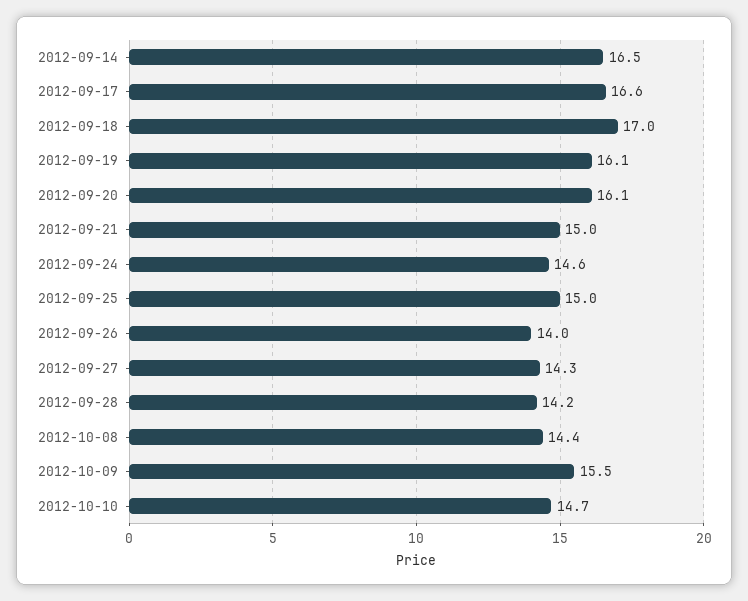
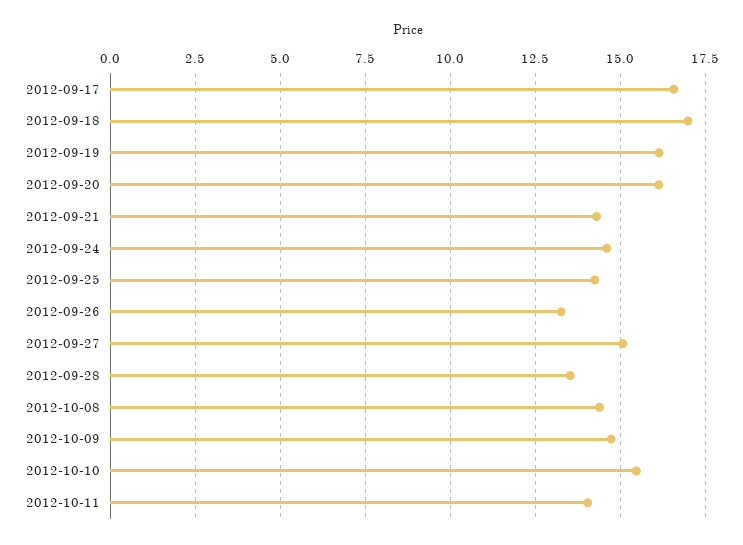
2012-09-14: 16.5 -> none
2012-09-21: 15 -> 14.25
2012-09-25: 15 -> 14.25
2012-09-26: 14 -> 13.25
2012-09-27: 14.3 -> 15
2012-09-28: 14.2 -> 13.5
2012-10-09: 15.5 -> 14.75
2012-10-10: 14.7 -> 15.5
2012-10-11: none -> 14

